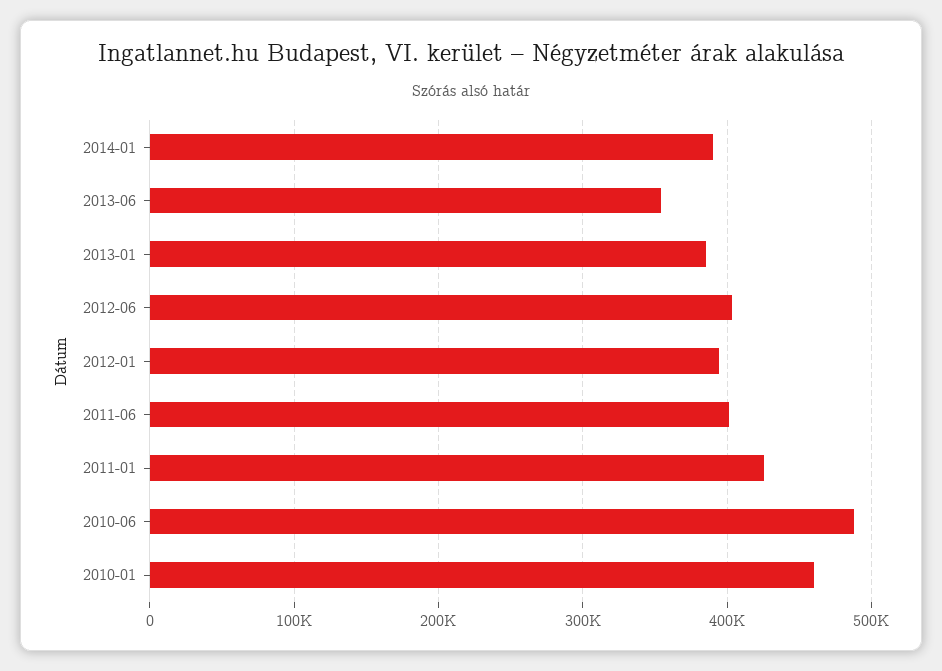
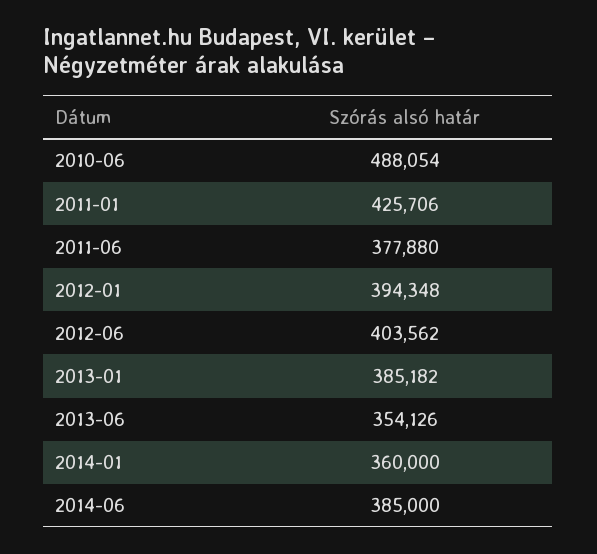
2014-01: 390000 -> 360000
2011-06: 400000 -> 377880
2010-01: 460000 -> none
2014-06: none -> 385000

